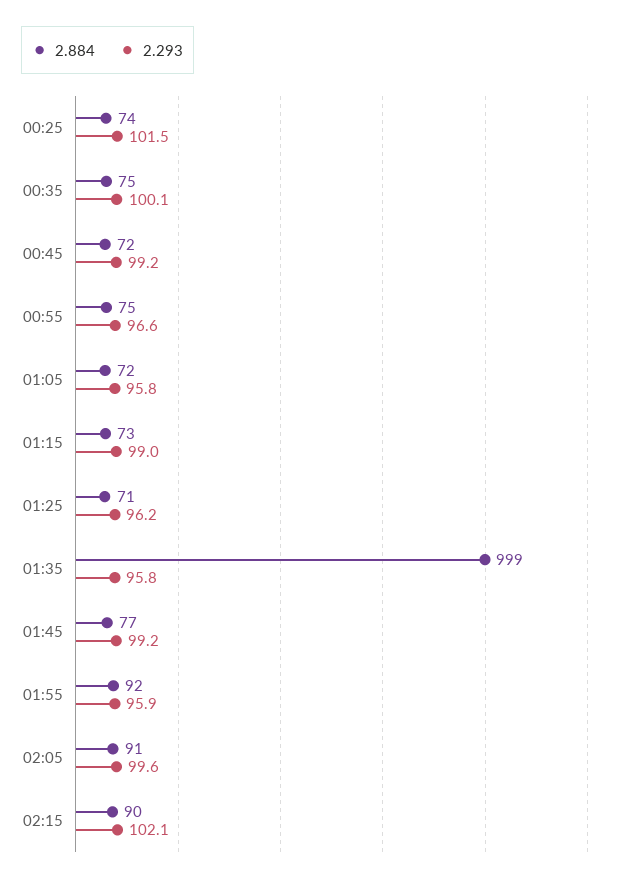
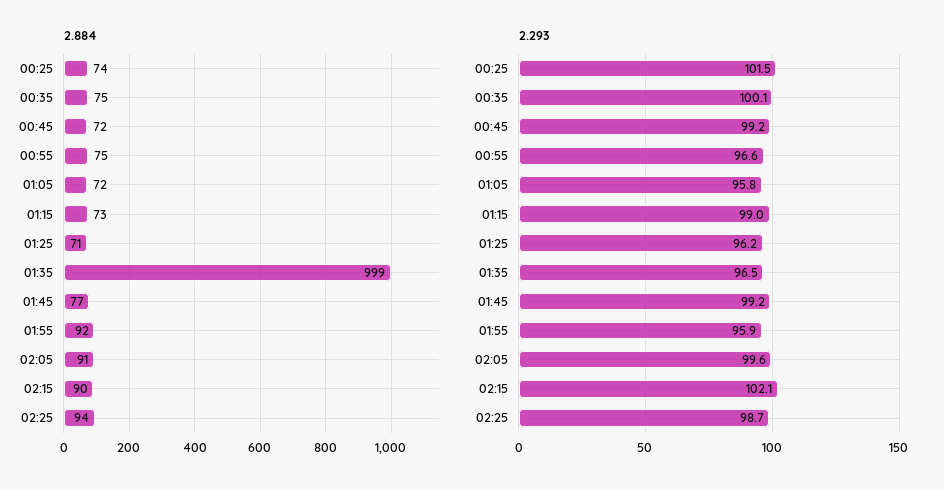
2.293, 01:35: 95.8 -> 96.5
2.884, 02:25: none -> 94
2.293, 02:25: none -> 98.7

